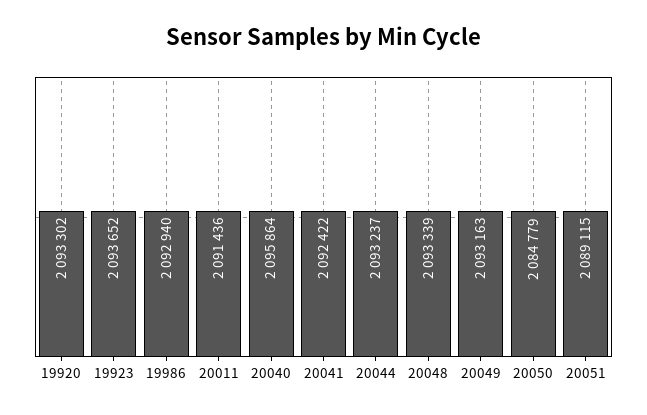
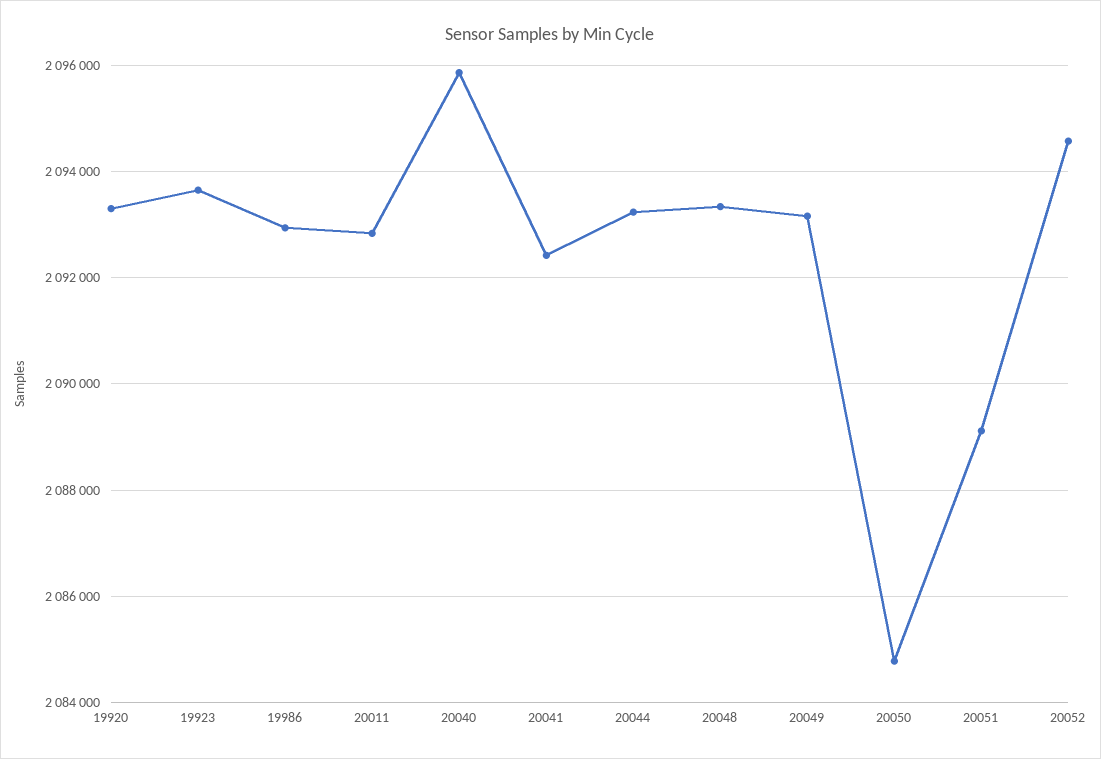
20011: 2091436 -> 2092800
20052: none -> 2094600

